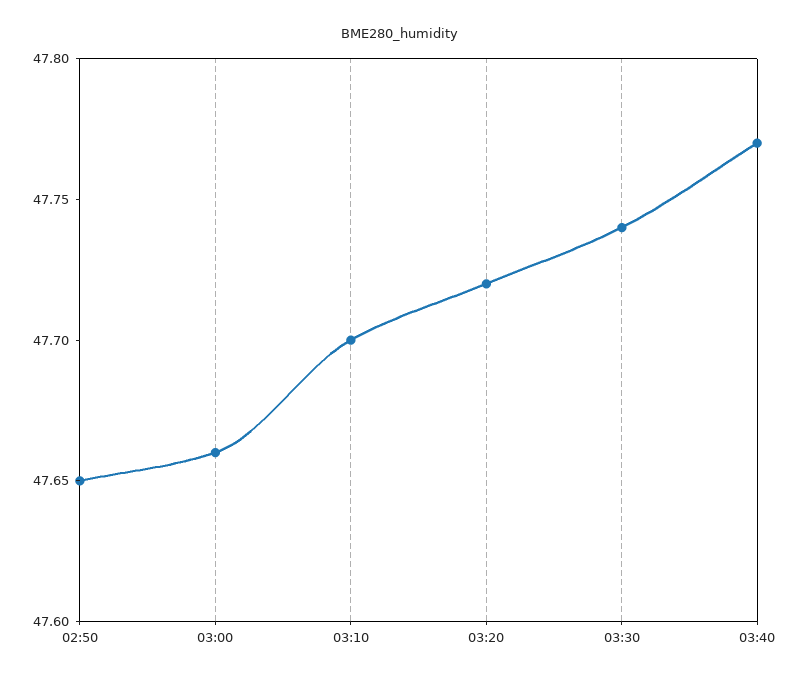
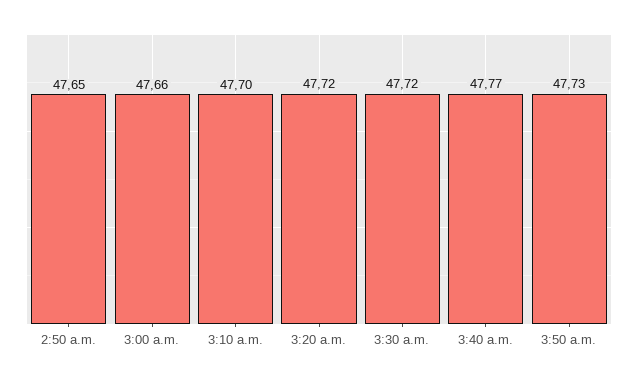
03:30: 47.74 -> 47.72
3:50 a.m.: none -> 47.73

